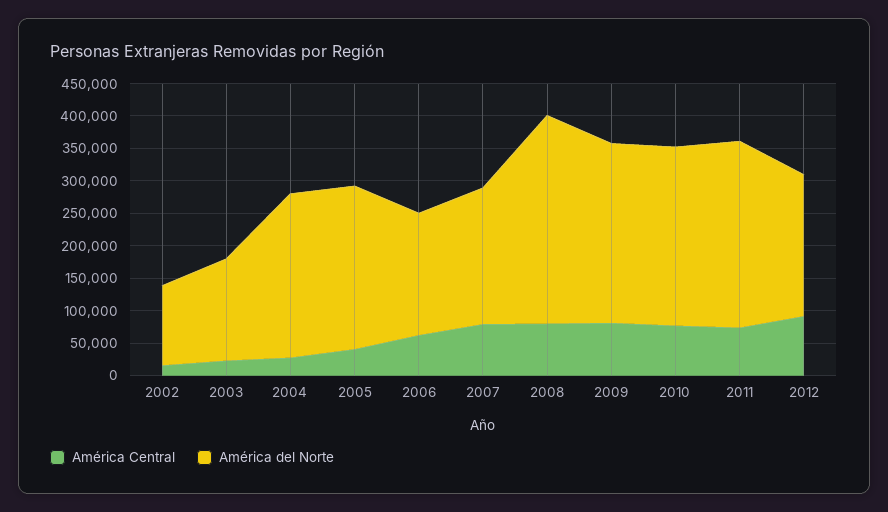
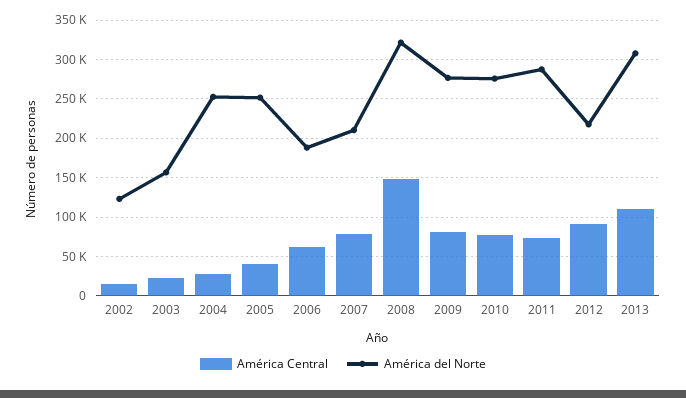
América Central, 2008: 75000 -> 150000
América Central, 2013: none -> 110000
América del Norte, 2013: none -> 310000

